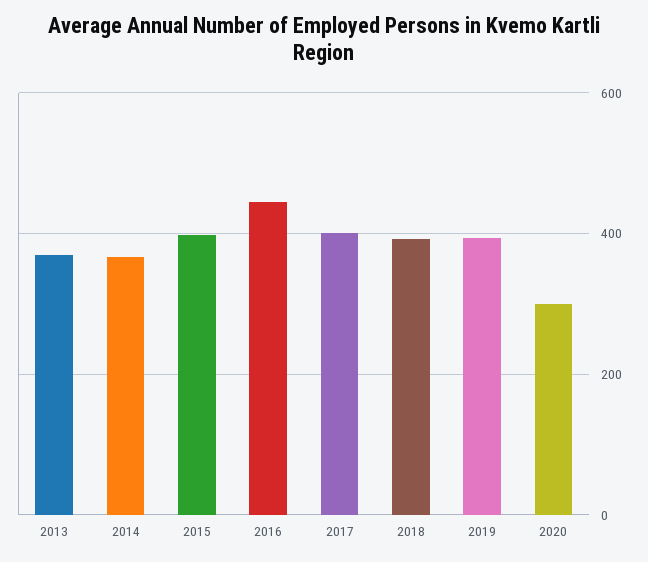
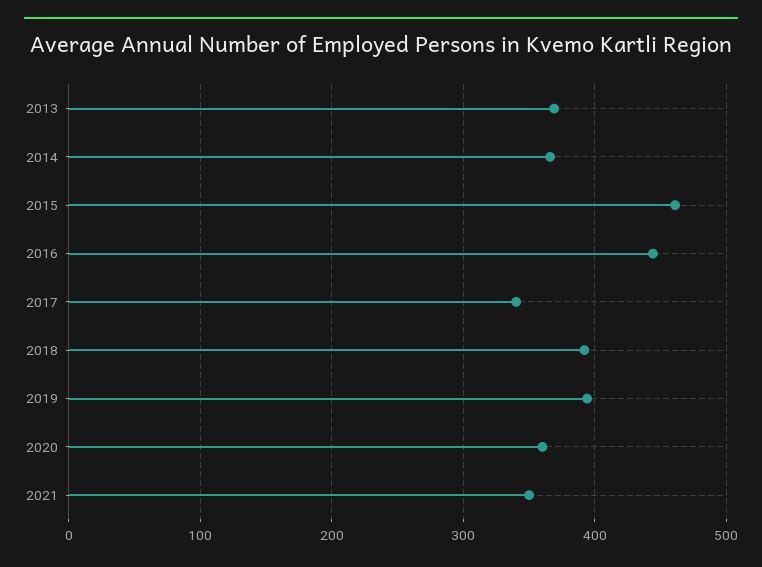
2015: 400 -> 460
2017: 400 -> 340
2020: 300 -> 360
2021: none -> 350

